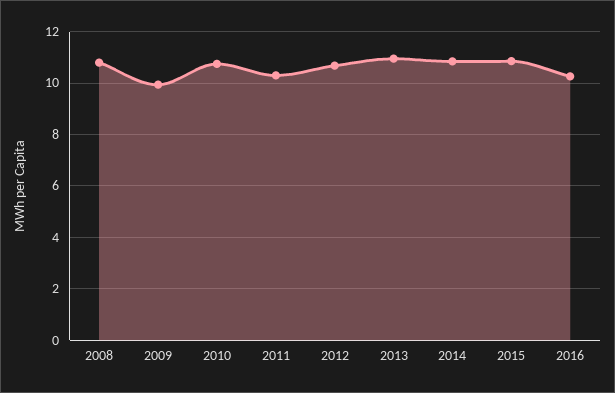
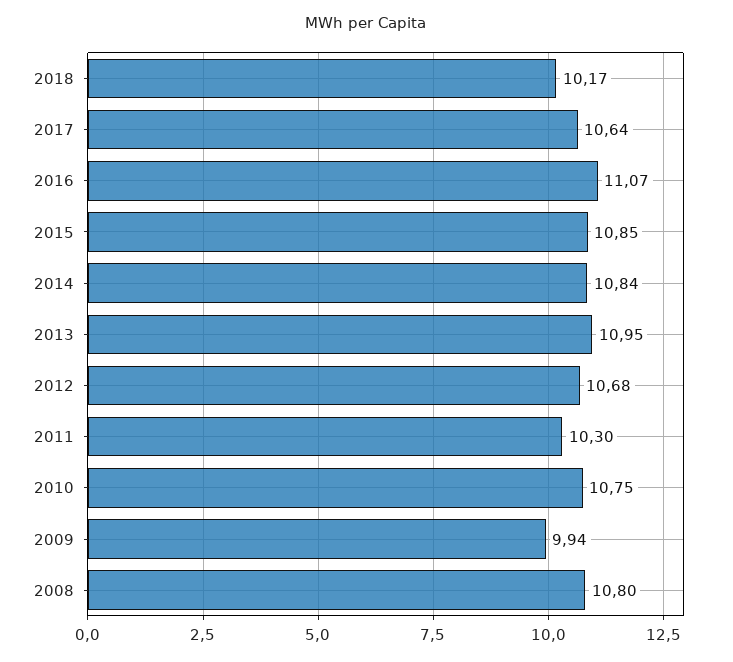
2016: 10.25 -> 11.07
2018: none -> 10.17
2017: none -> 10.64

